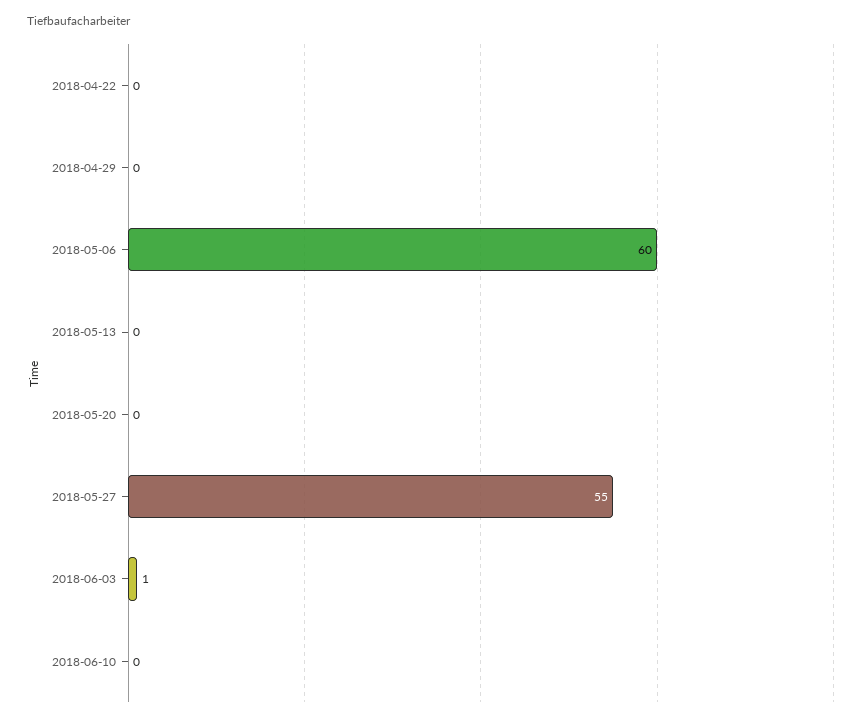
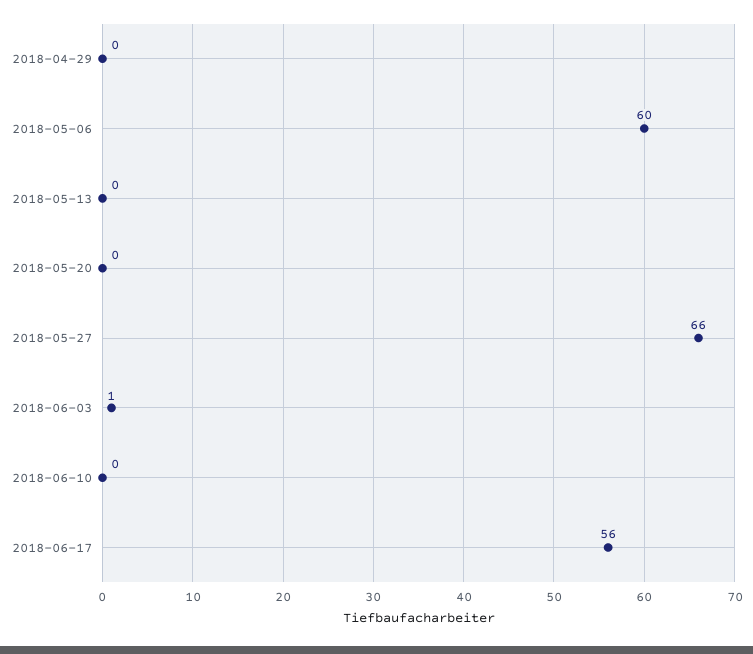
2018-04-22: 0 -> none
2018-05-27: 55 -> 66
2018-06-17: none -> 56

